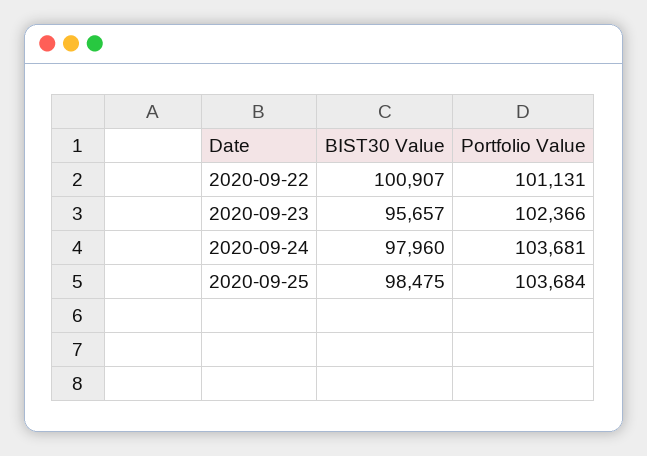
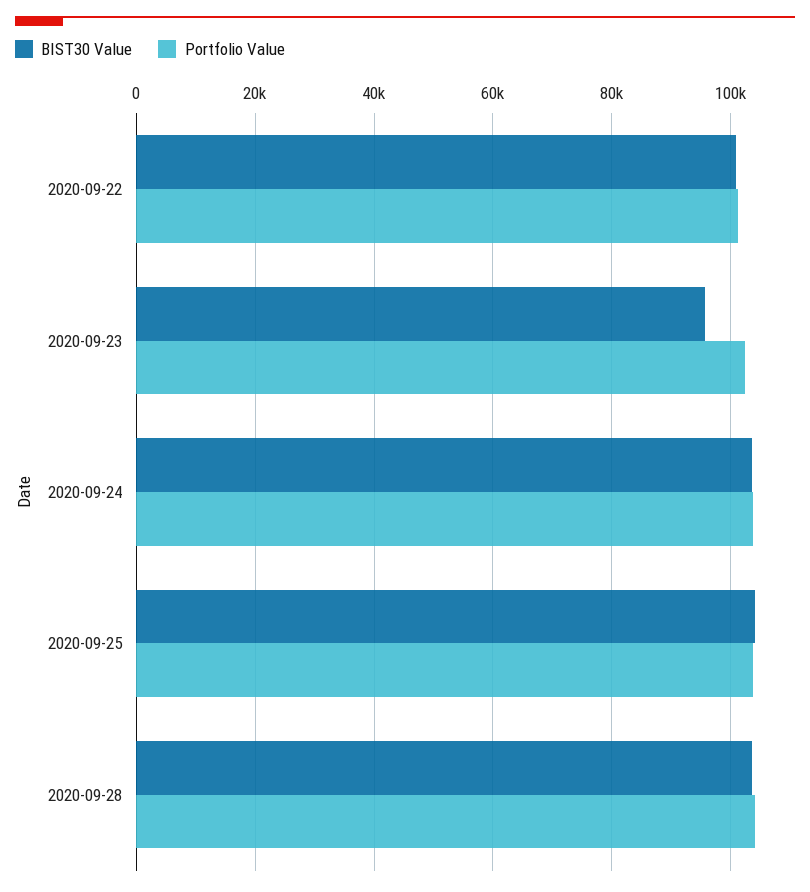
BIST30 Value, 2020-09-24: 97960 -> 104000
BIST30 Value, 2020-09-25: 98475 -> 104000
BIST30 Value, 2020-09-28: none -> 104000
Portfolio Value, 2020-09-28: none -> 104000

